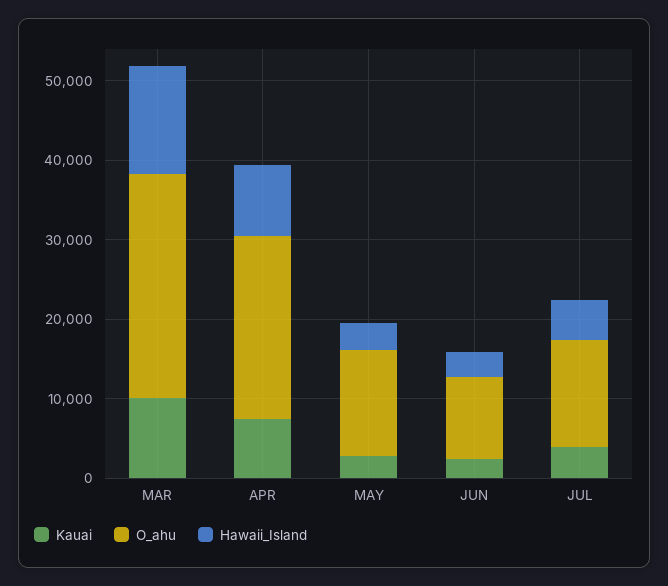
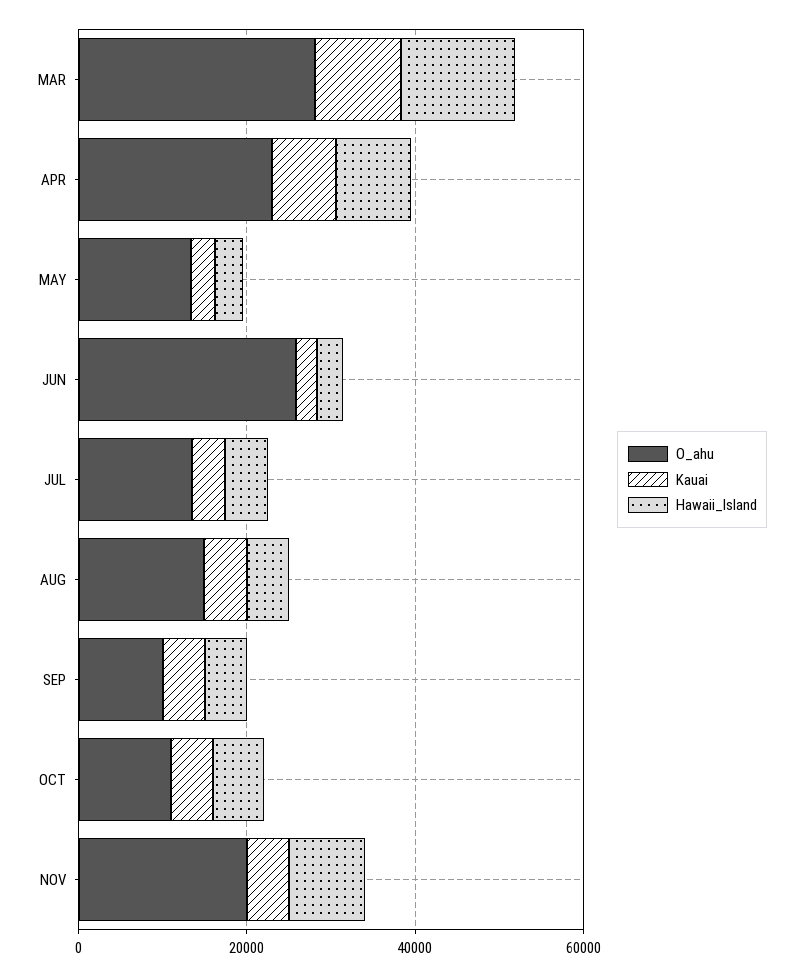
O_ahu, JUN: 10000 -> 25000
O_ahu, AUG: none -> 15000
Kauai, AUG: none -> 5000
Hawaii_Island, AUG: none -> 5000
O_ahu, SEP: none -> 10000
Kauai, SEP: none -> 5000
Hawaii_Island, SEP: none -> 5000
O_ahu, OCT: none -> 10000
Kauai, OCT: none -> 5000
Hawaii_Island, OCT: none -> 5000
O_ahu, NOV: none -> 20000
Kauai, NOV: none -> 5000
Hawaii_Island, NOV: none -> 10000

